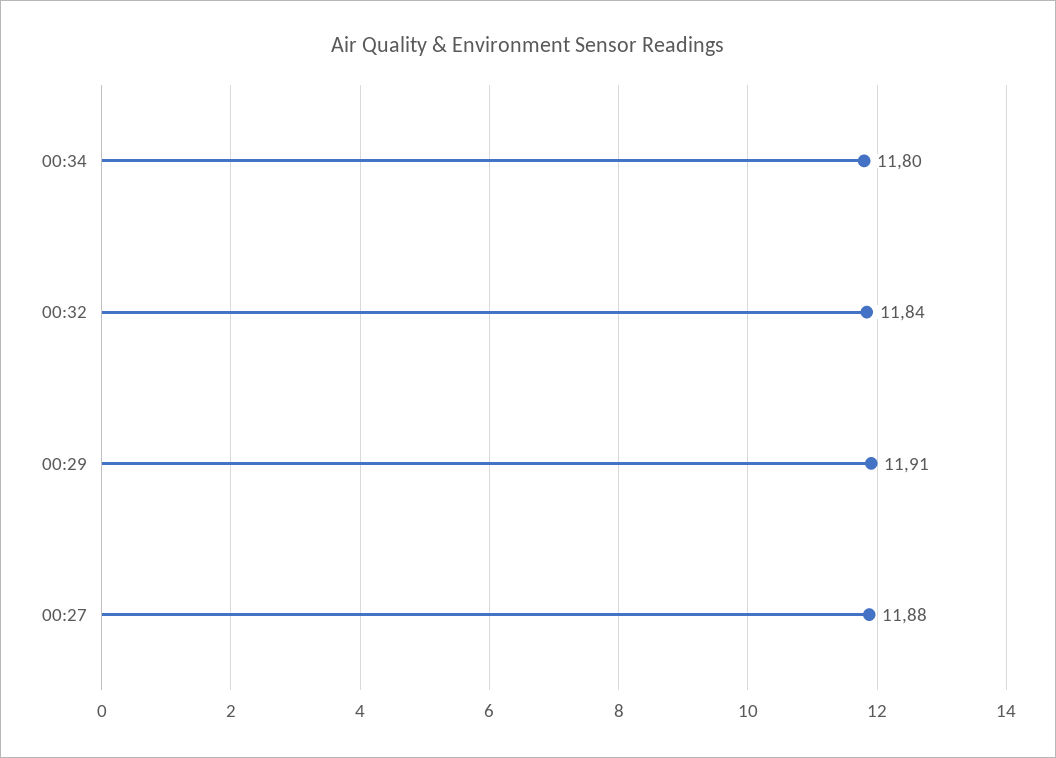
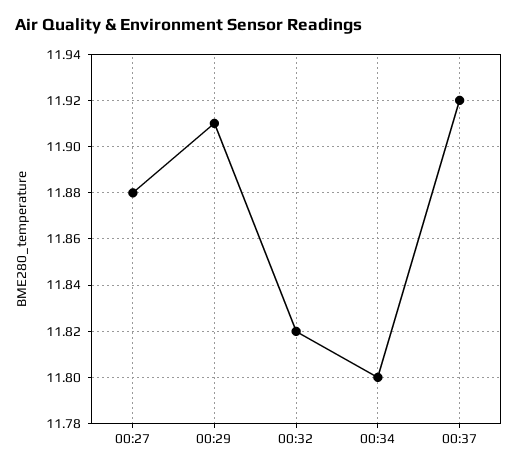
00:32: 11.84 -> 11.82
00:37: none -> 11.92

